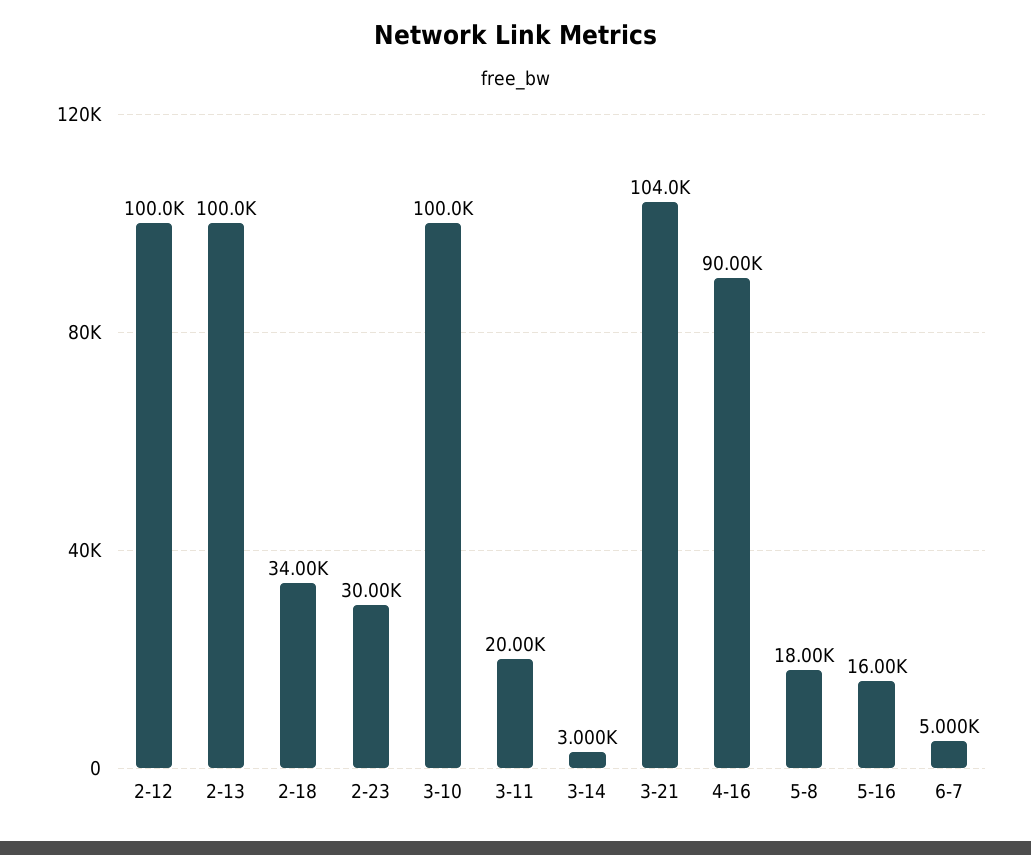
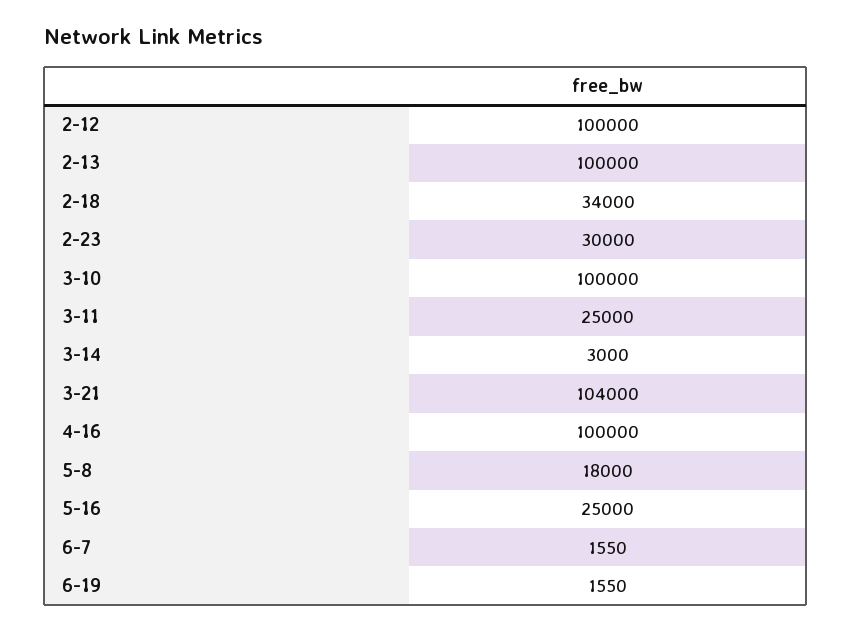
3-11: 20000 -> 25000
4-16: 90000 -> 100000
5-16: 16000 -> 25000
6-7: 5000 -> 1550
6-19: none -> 1550

